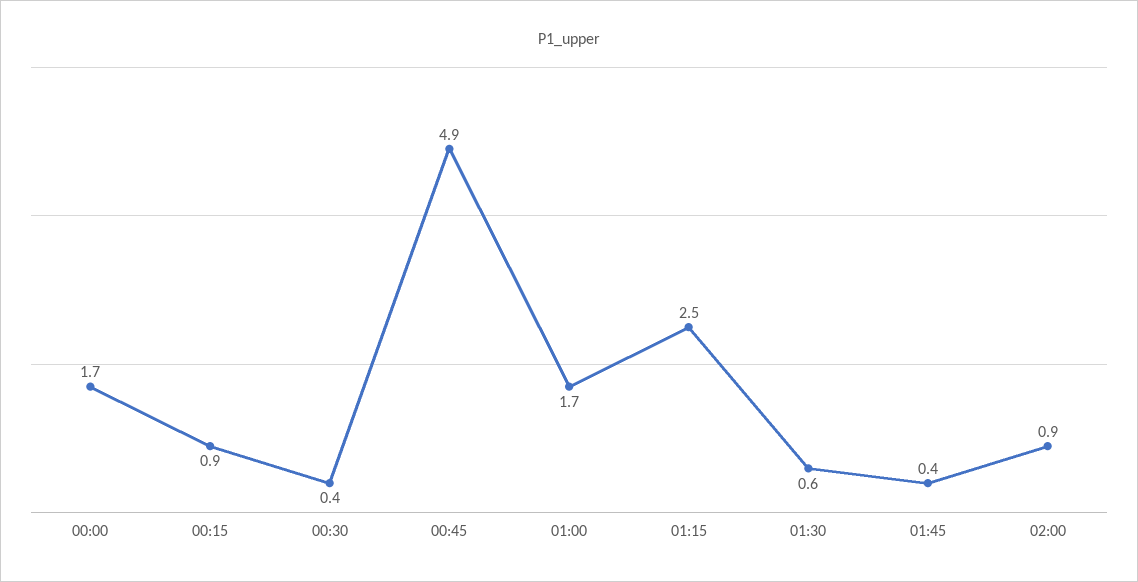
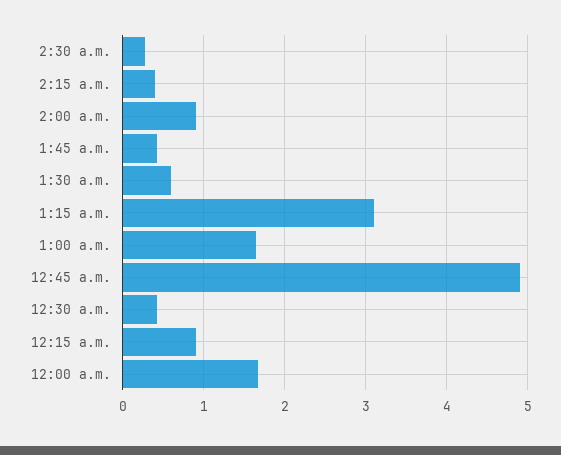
01:15: 2.5 -> 3.1
2:30 a.m.: none -> 0.3
2:15 a.m.: none -> 0.4

